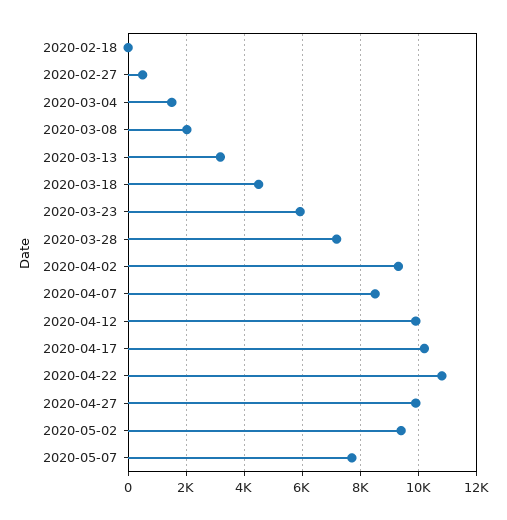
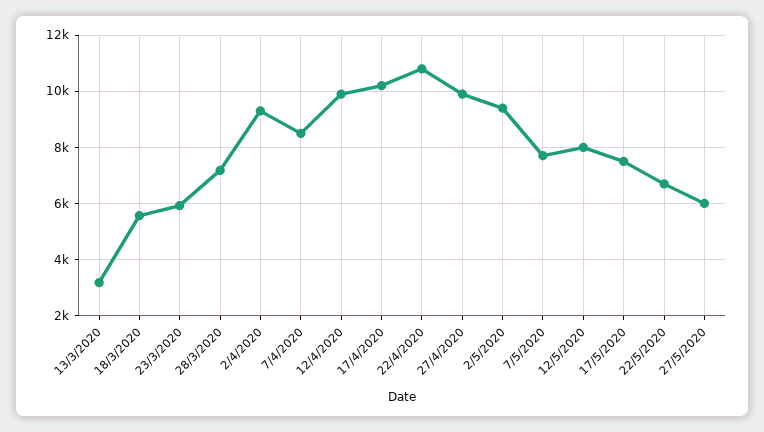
2020-02-18: 0 -> none
2020-02-27: 500 -> none
2020-03-04: 1500 -> none
2020-03-08: 2000 -> none
2020-03-18: 4500 -> 5500
12/5/2020: none -> 8000
17/5/2020: none -> 7500
22/5/2020: none -> 6750
27/5/2020: none -> 6000

